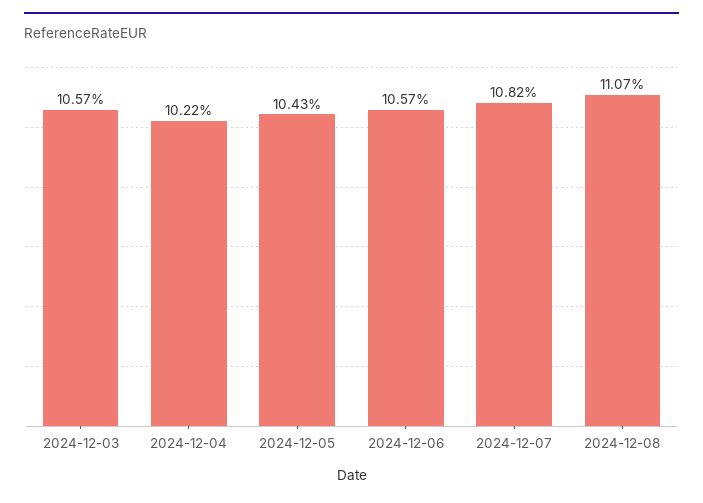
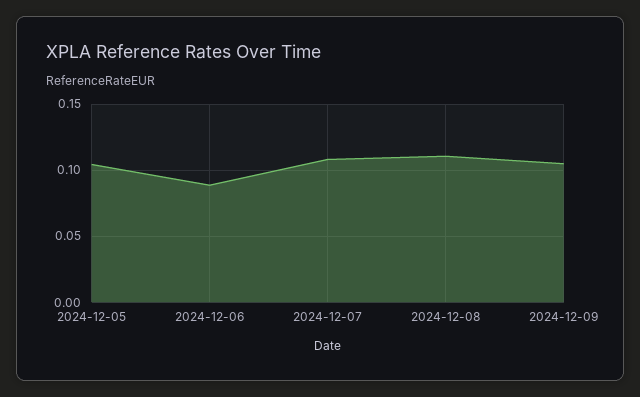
2024-12-03: 0.1057 -> none
2024-12-04: 0.1022 -> none
2024-12-06: 0.1057 -> 0.09
2024-12-09: none -> 0.105

